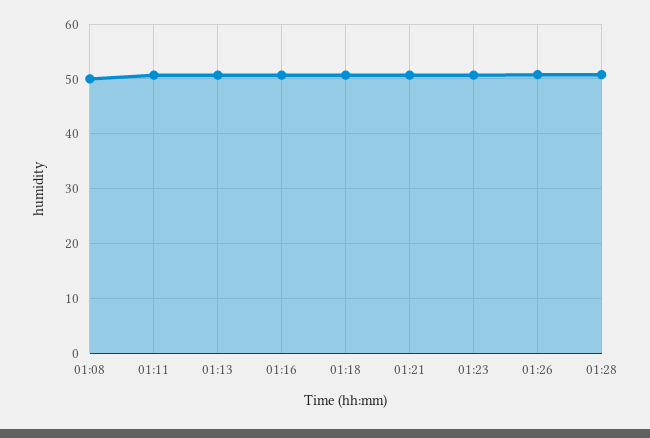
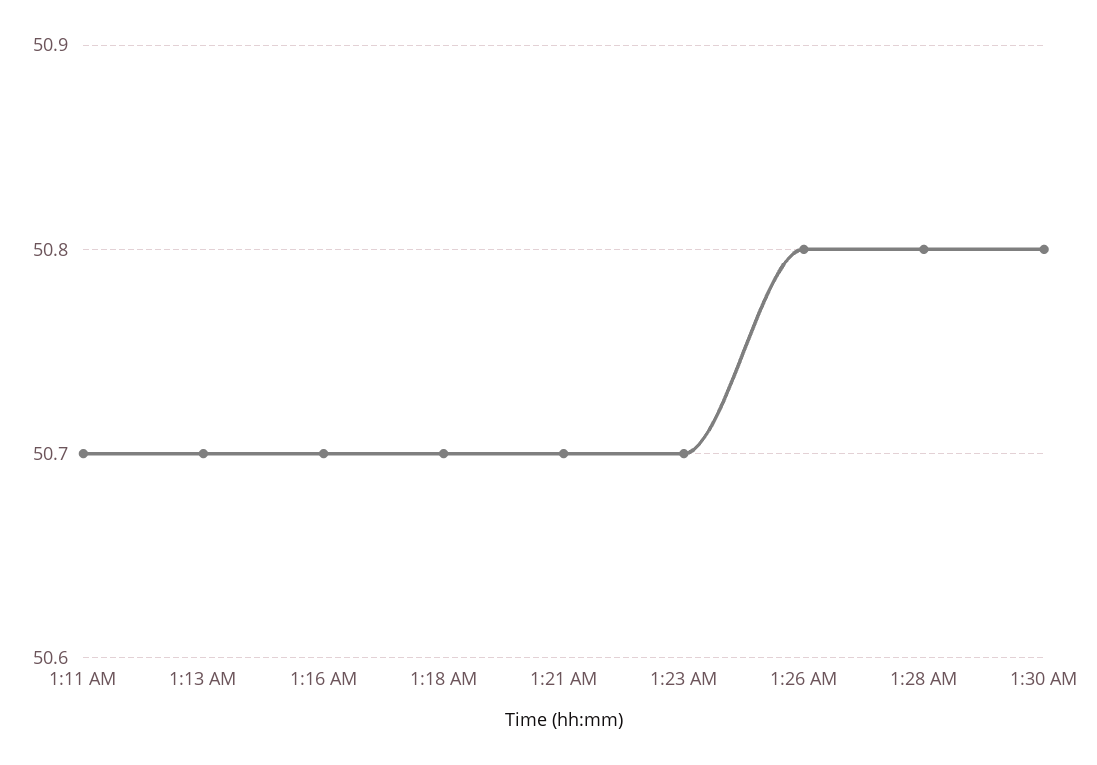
01:08: 50 -> none
1:30 AM: none -> 50.8

